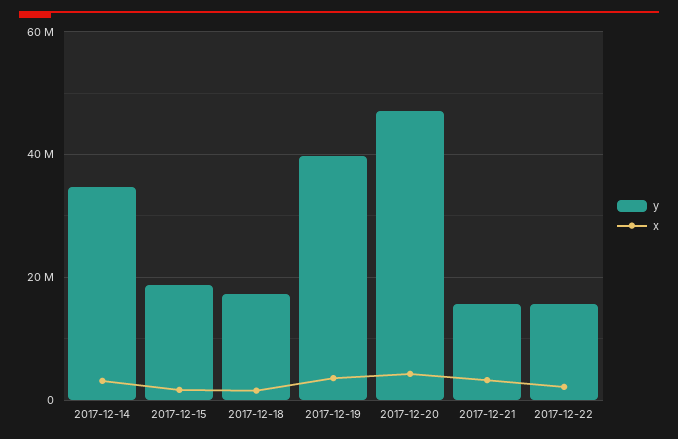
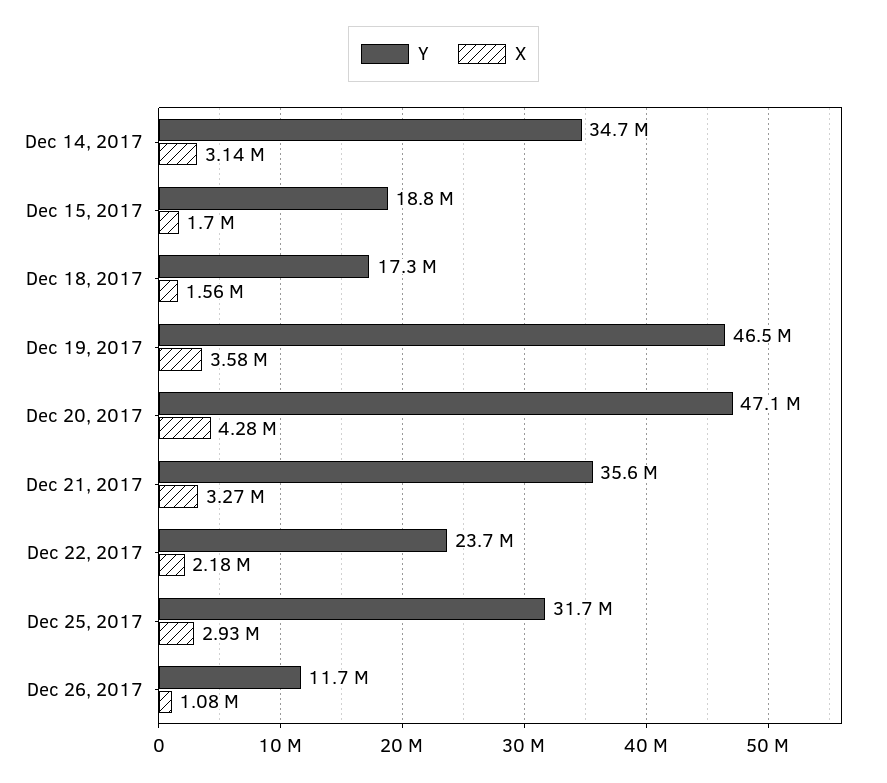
y, 2017-12-19: 40000000 -> 46500000
y, 2017-12-21: 16000000 -> 35600000
y, 2017-12-22: 16000000 -> 23700000
y, Dec 25, 2017: none -> 31700000
x, Dec 25, 2017: none -> 2930000
y, Dec 26, 2017: none -> 11700000
x, Dec 26, 2017: none -> 1080000

